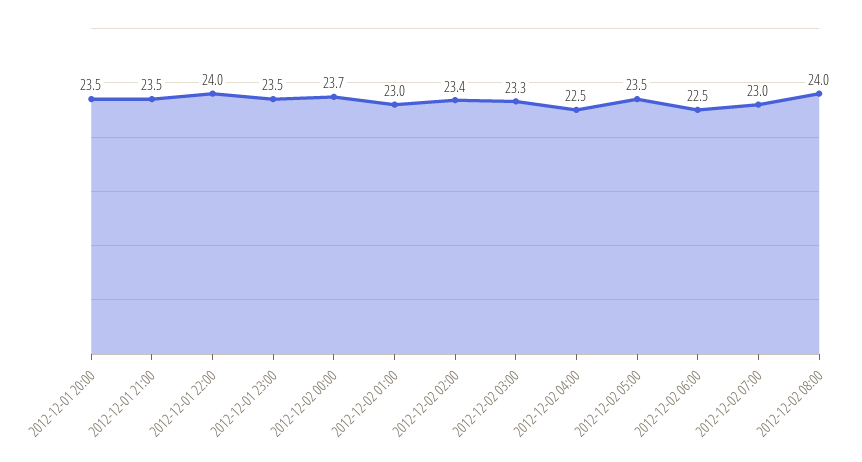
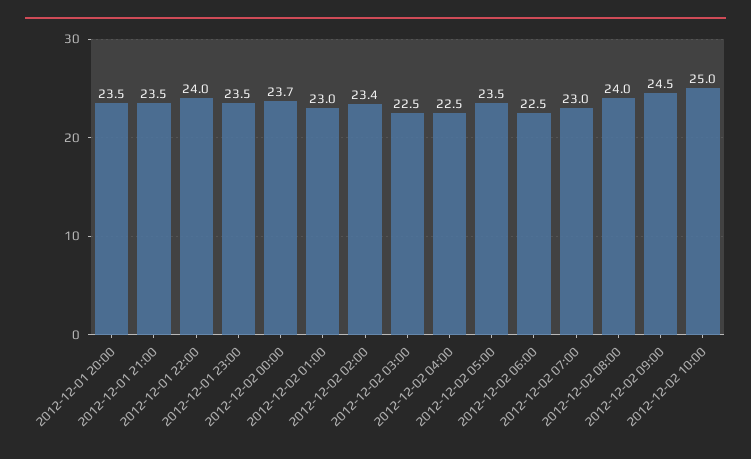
2012-12-02 03:00: 23.3 -> 22.5
2012-12-02 09:00: none -> 24.5
2012-12-02 10:00: none -> 25

